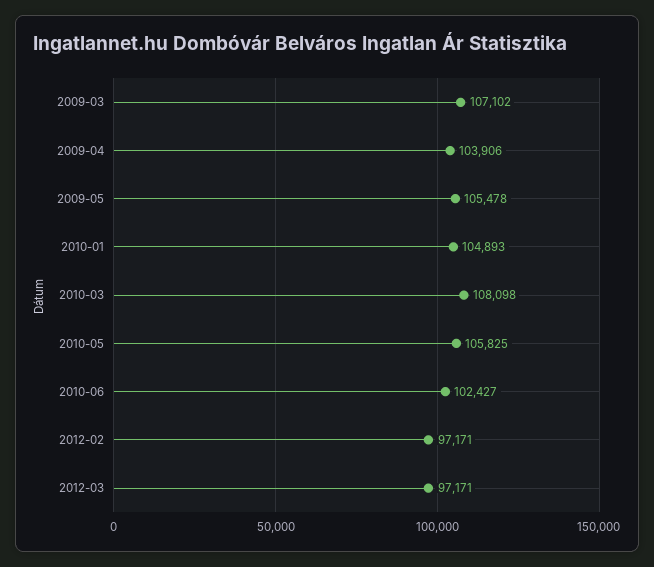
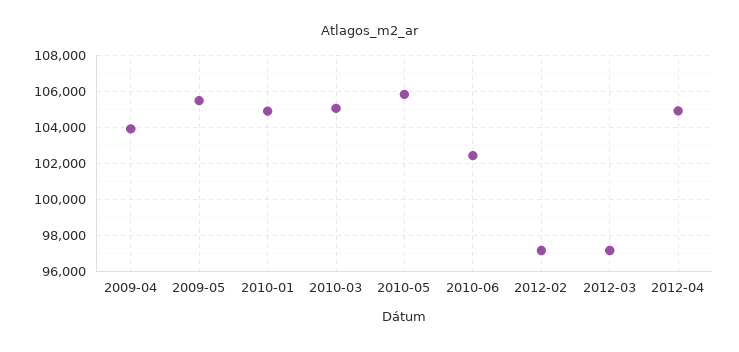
2009-03: 107102 -> none
2010-03: 108098 -> 105000
2012-04: none -> 105000

